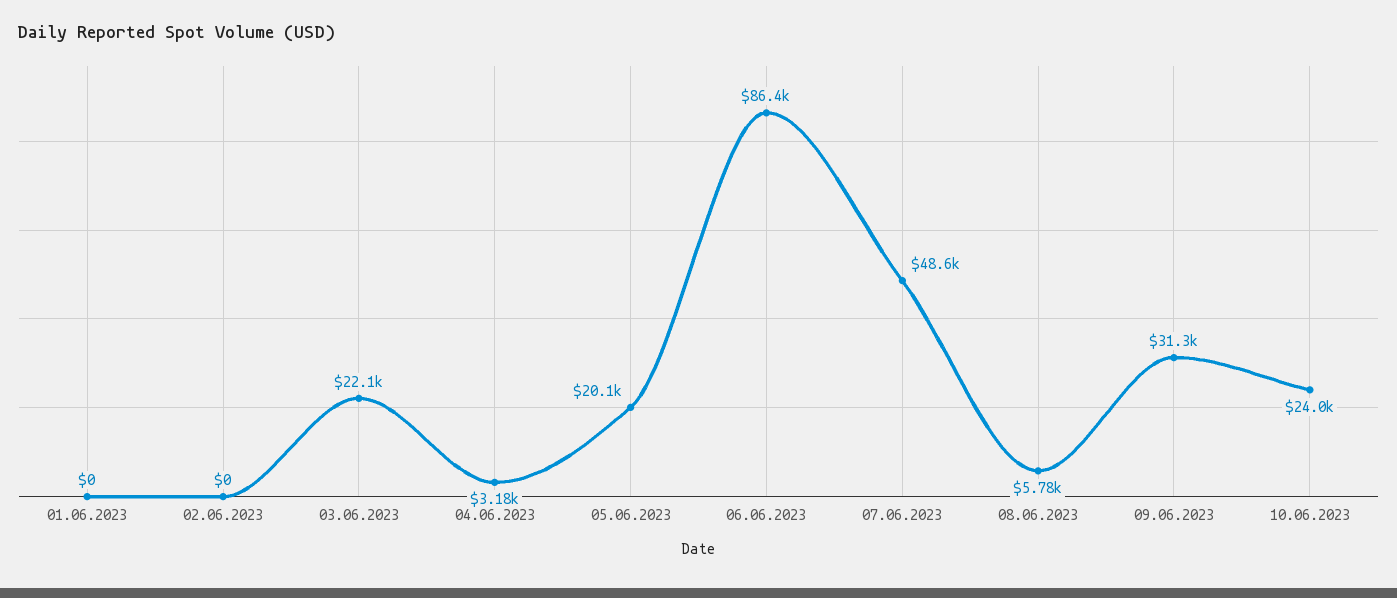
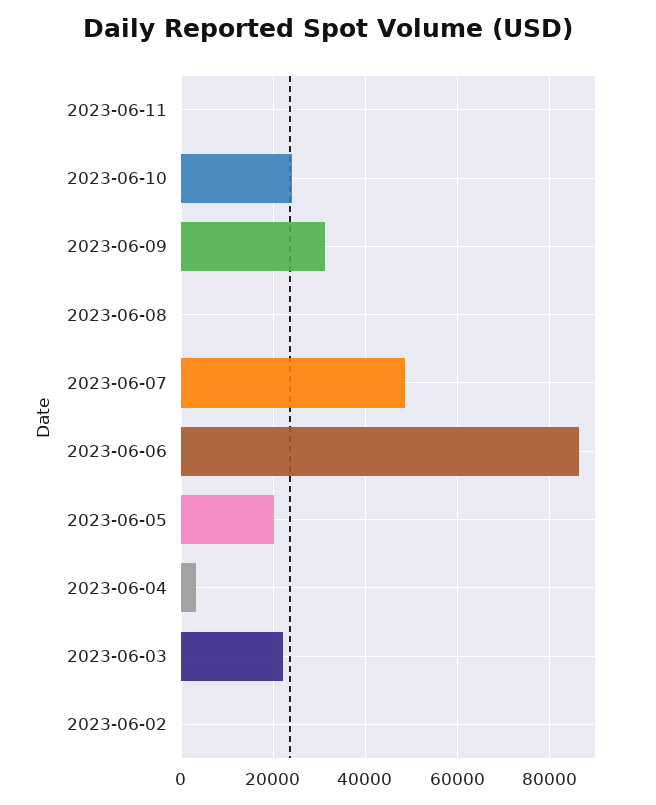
01.06.2023: 0 -> none
08.06.2023: 5780 -> 0
2023-06-11: none -> 0

